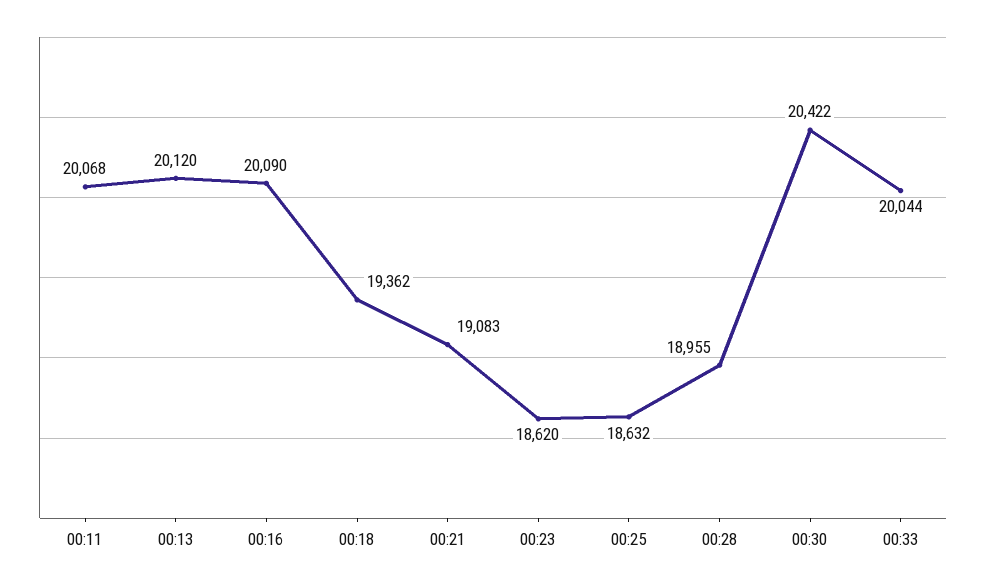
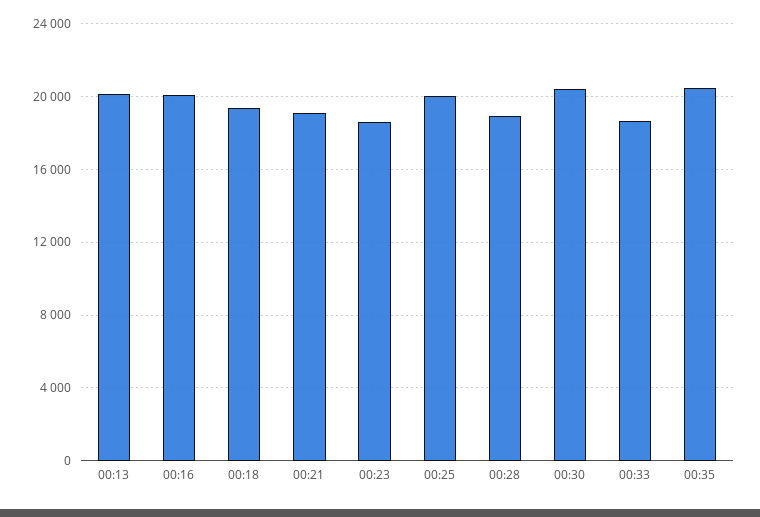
00:11: 20068 -> none
00:25: 18632 -> 20000
00:33: 20044 -> 18500
00:35: none -> 20500

